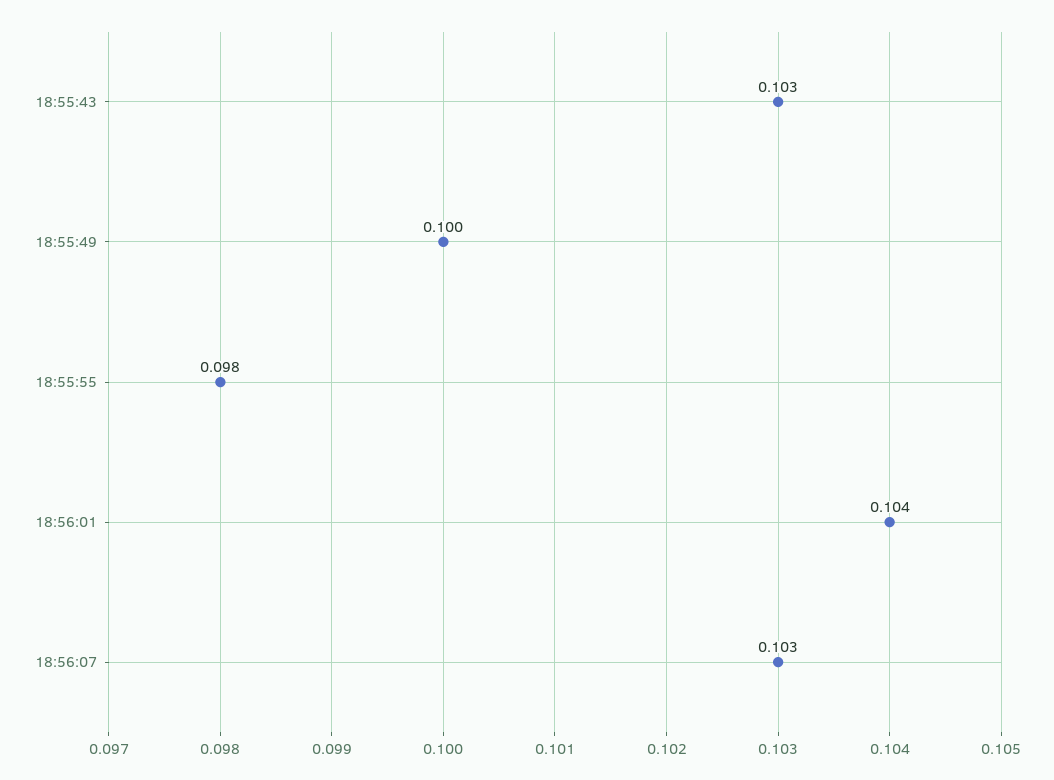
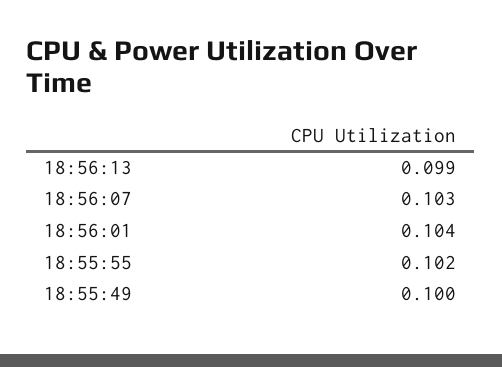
18:55:43: 0.103 -> none
18:55:55: 0.098 -> 0.102
18:56:13: none -> 0.099

